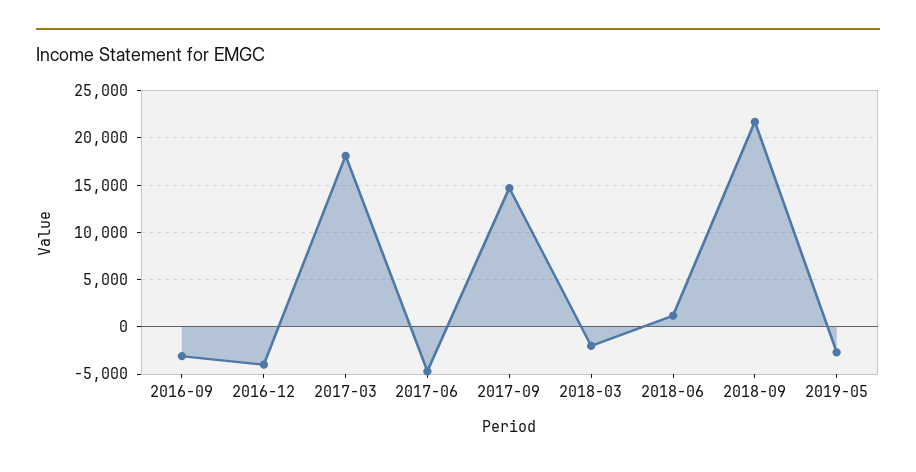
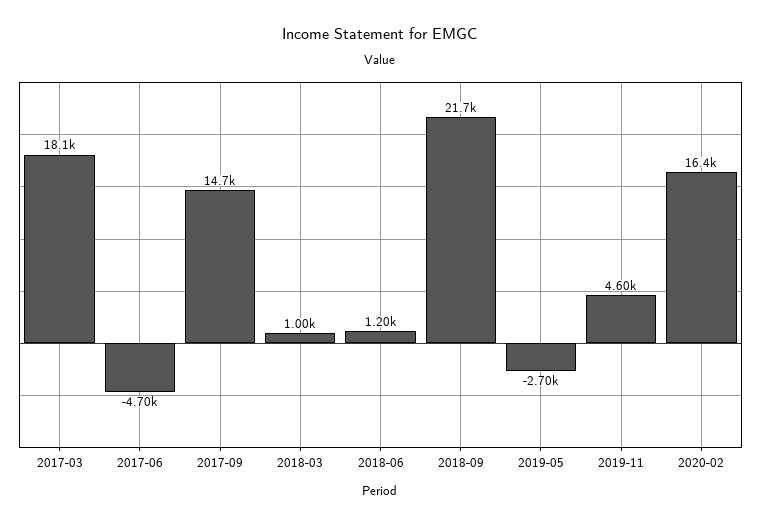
2016-09: -3000 -> none
2016-12: -4000 -> none
2018-03: -2000 -> 1000
2019-11: none -> 4600
2020-02: none -> 16400

